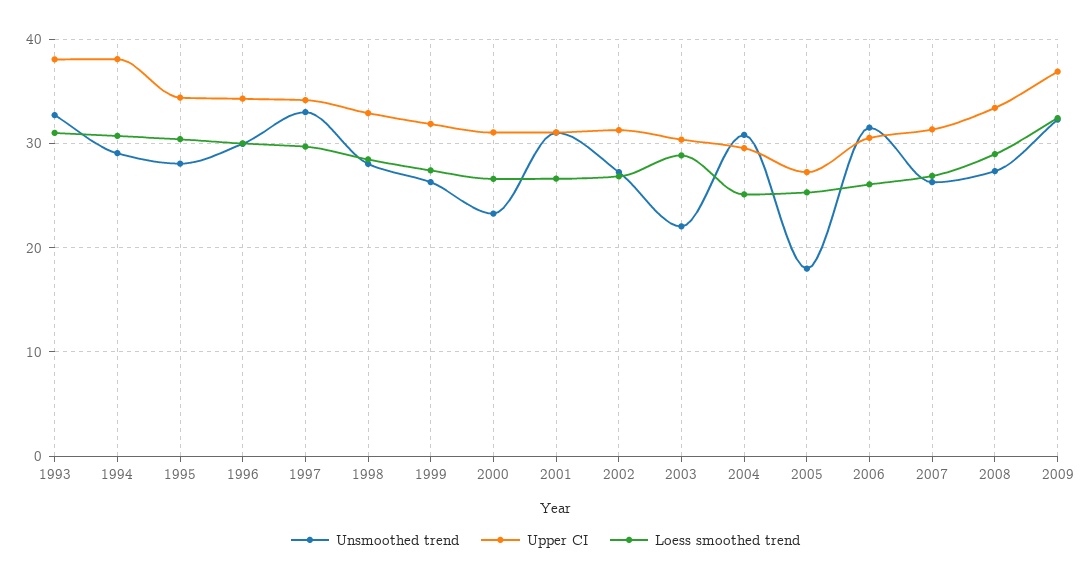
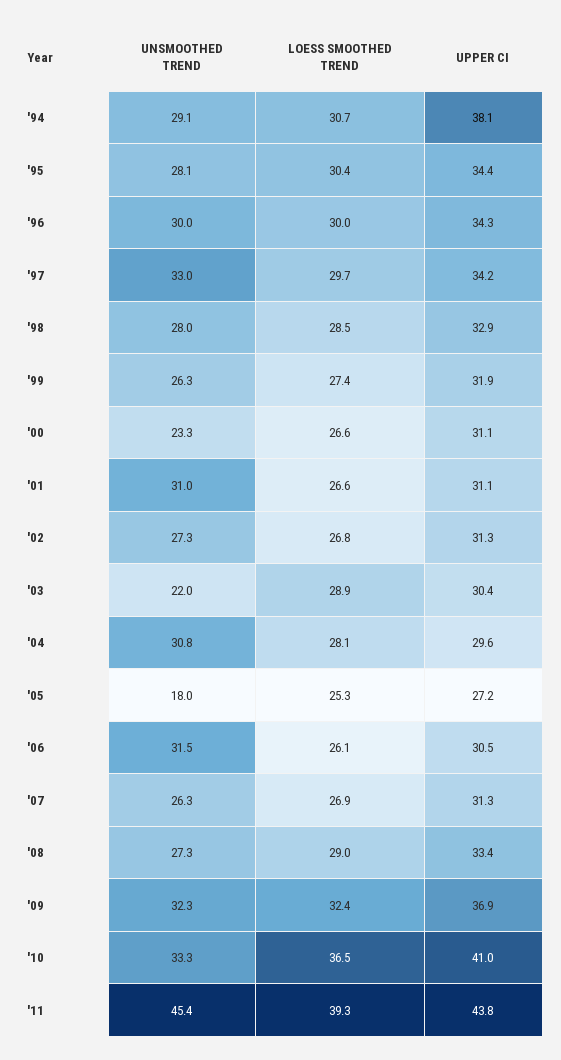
Unsmoothed trend, 1993: 33 -> none
Upper CI, 1993: 38 -> none
Loess smoothed trend, 1993: 31 -> none
Loess smoothed trend, 2004: 25 -> 28.1
Unsmoothed trend, '10: none -> 33.3
Loess smoothed trend, '10: none -> 36.5
Upper CI, '10: none -> 41
Unsmoothed trend, '11: none -> 45.4
Loess smoothed trend, '11: none -> 39.3
Upper CI, '11: none -> 43.8

